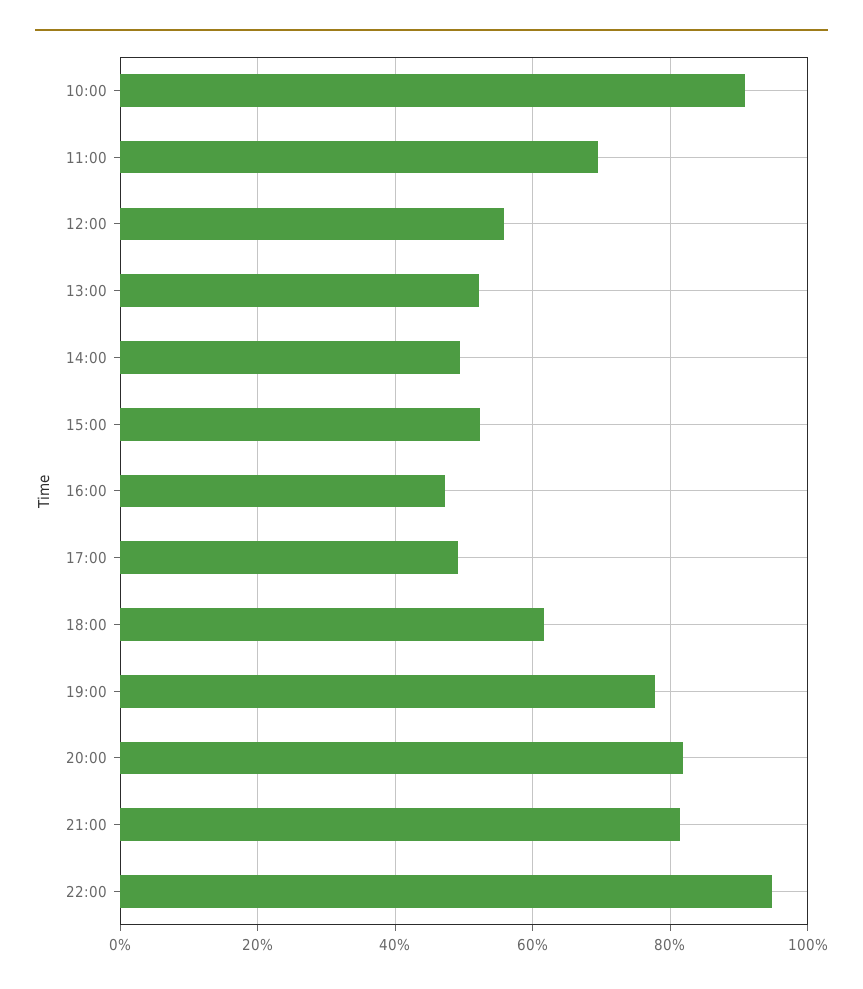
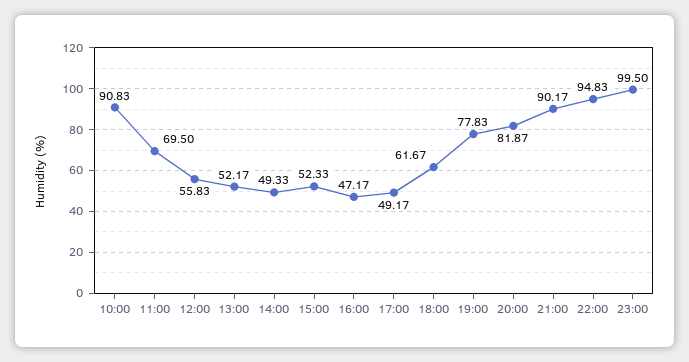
21:00: 82 -> 90.17
23:00: none -> 99.5

